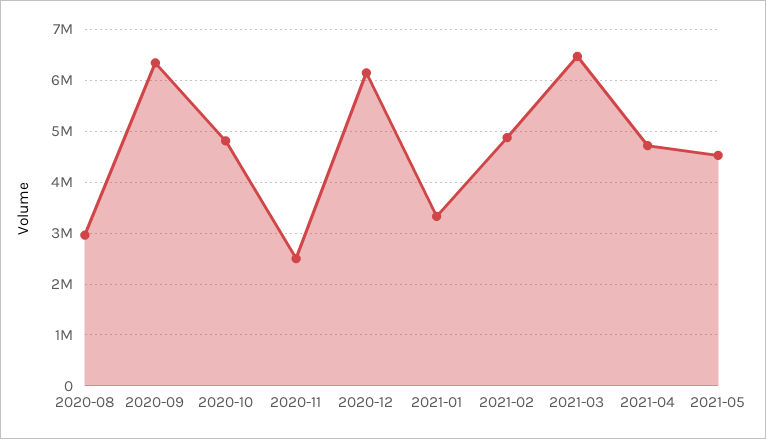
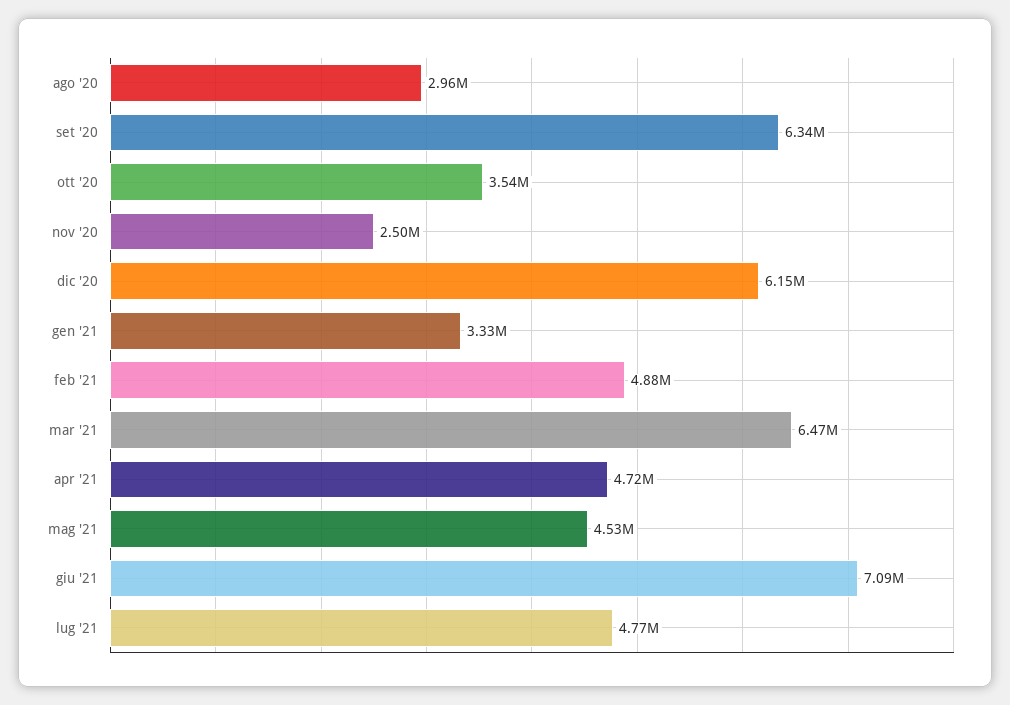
2020-10: 4800000 -> 3540000
giu '21: none -> 7090000
lug '21: none -> 4770000

